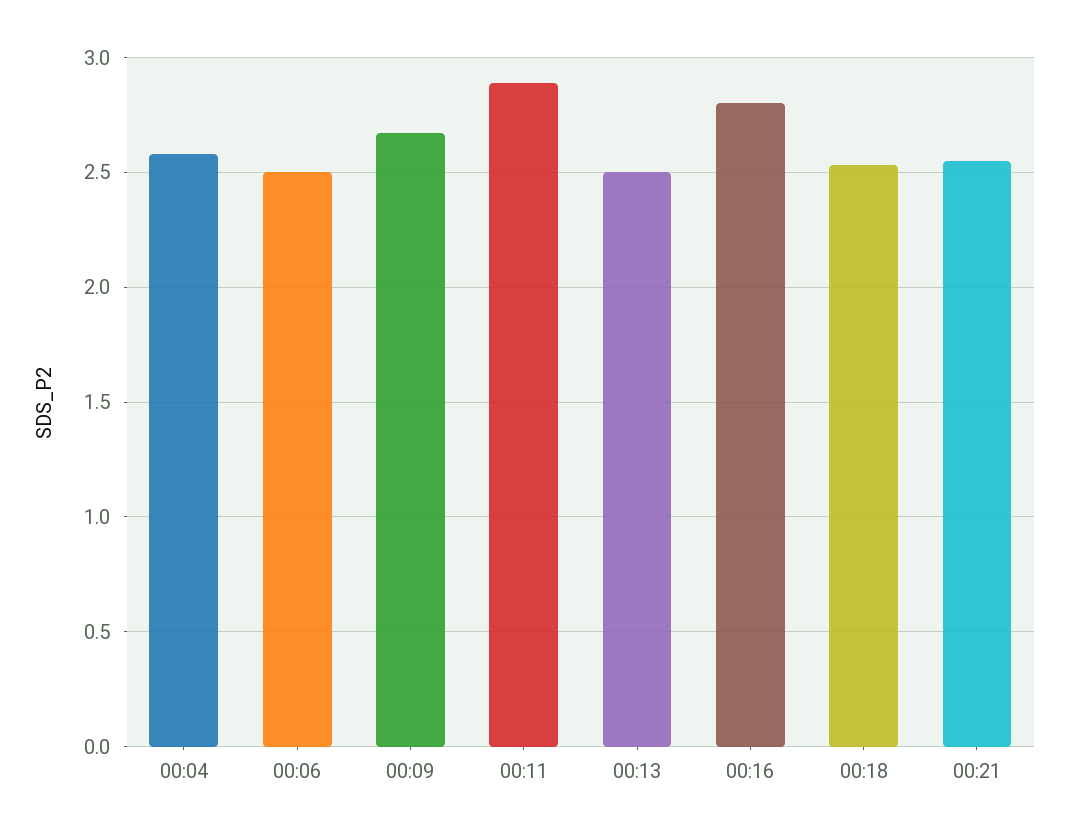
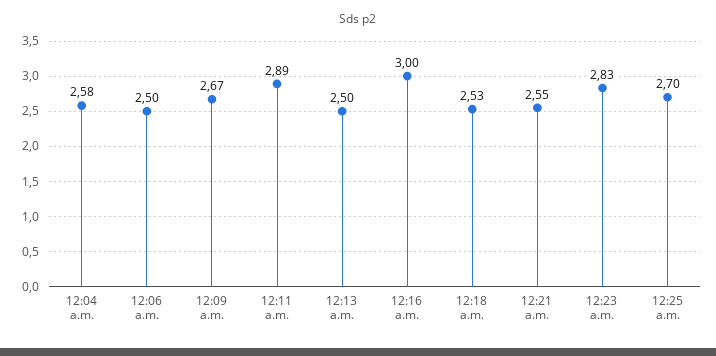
00:16: 2.8 -> 3
12:23 a.m.: none -> 2.83
12:25 a.m.: none -> 2.7

